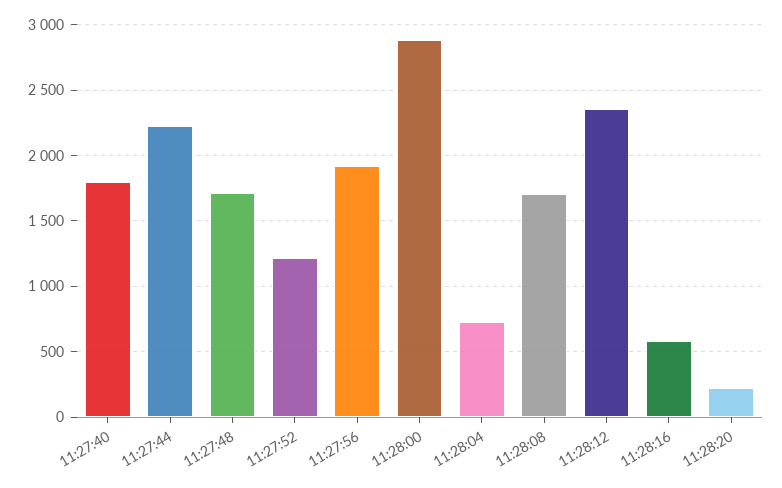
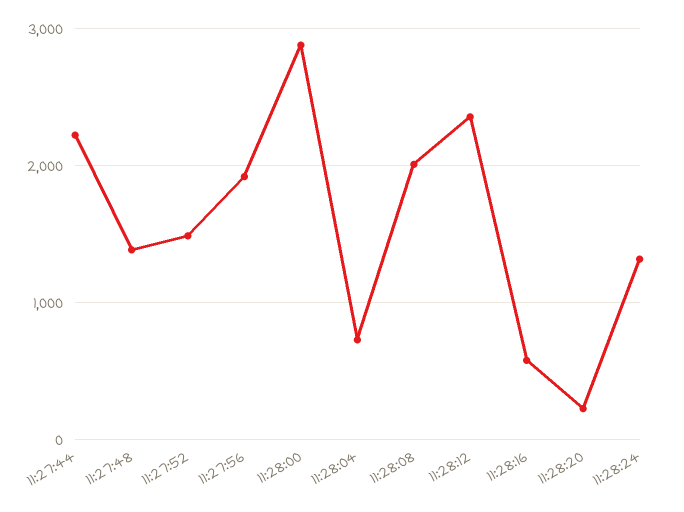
11:27:40: 1800 -> none
11:27:48: 1700 -> 1400
11:27:52: 1200 -> 1500
11:28:08: 1700 -> 2000
11:28:24: none -> 1300

